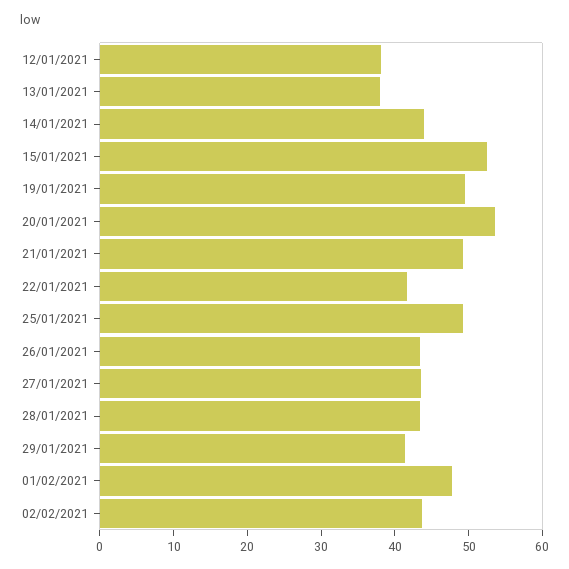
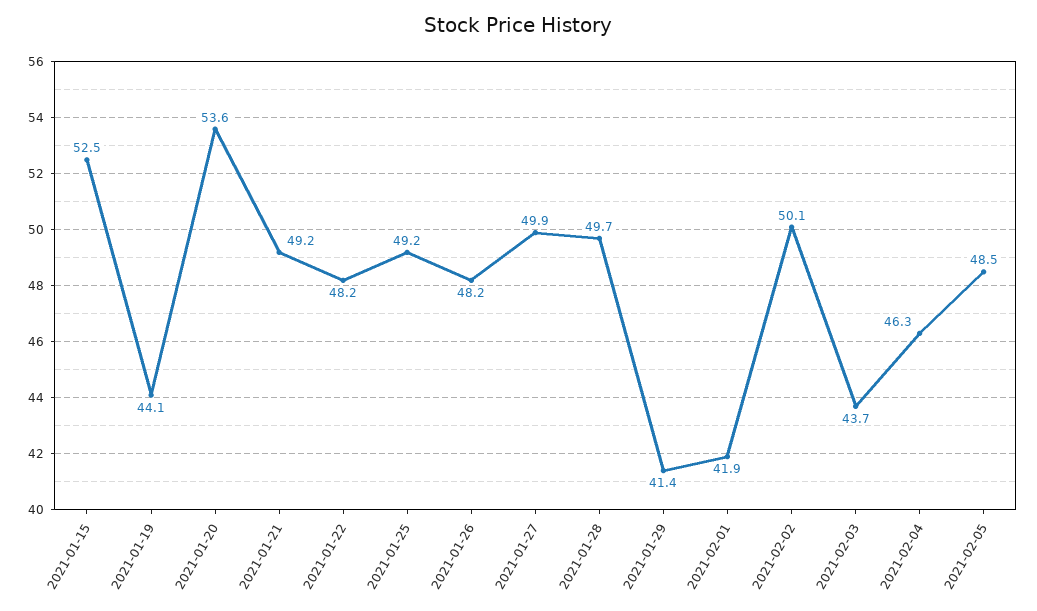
12/01/2021: 38 -> none
13/01/2021: 38 -> none
14/01/2021: 44 -> none
19/01/2021: 50 -> 44.1
22/01/2021: 42 -> 48.2
26/01/2021: 44 -> 48.2
27/01/2021: 44 -> 49.9
28/01/2021: 44 -> 49.7
01/02/2021: 48 -> 41.9
02/02/2021: 44 -> 50.1
2021-02-03: none -> 43.7
2021-02-04: none -> 46.3
2021-02-05: none -> 48.5

